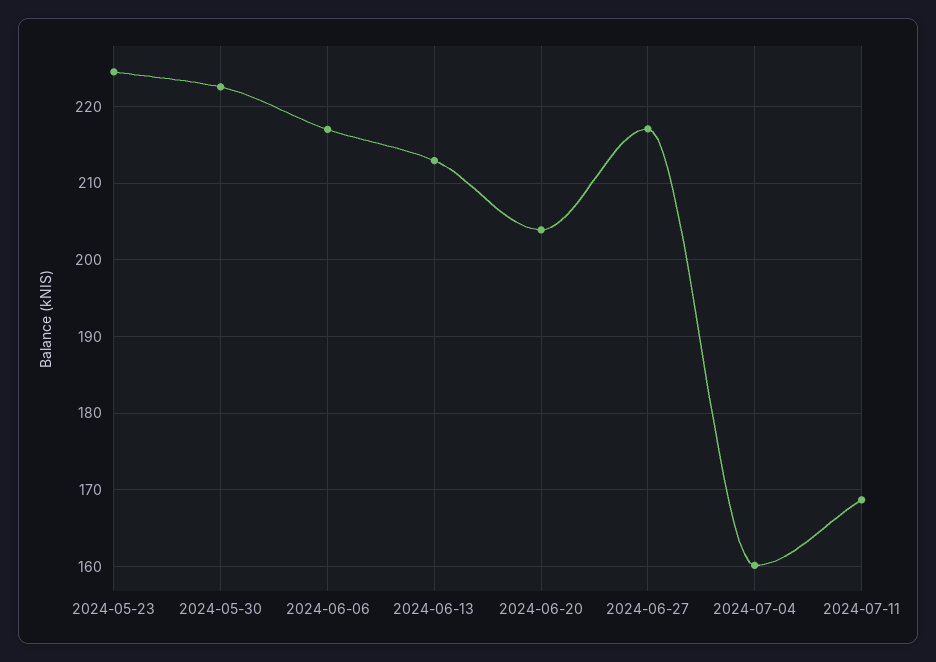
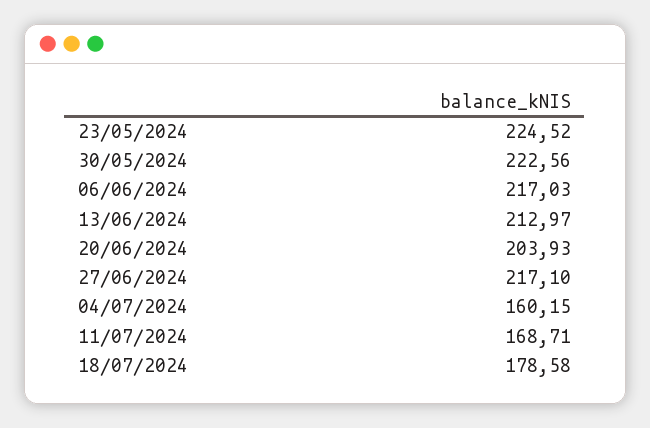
18/07/2024: none -> 178.58

